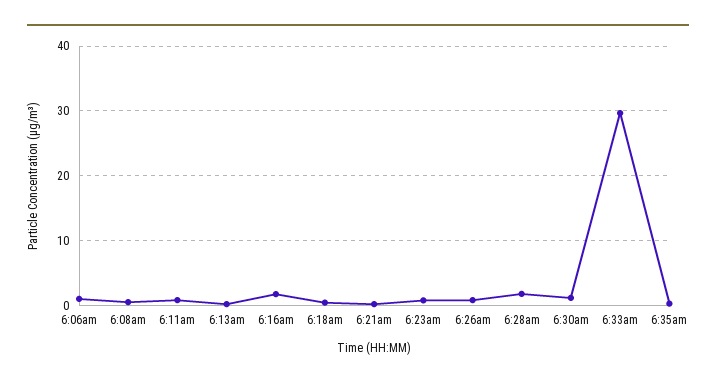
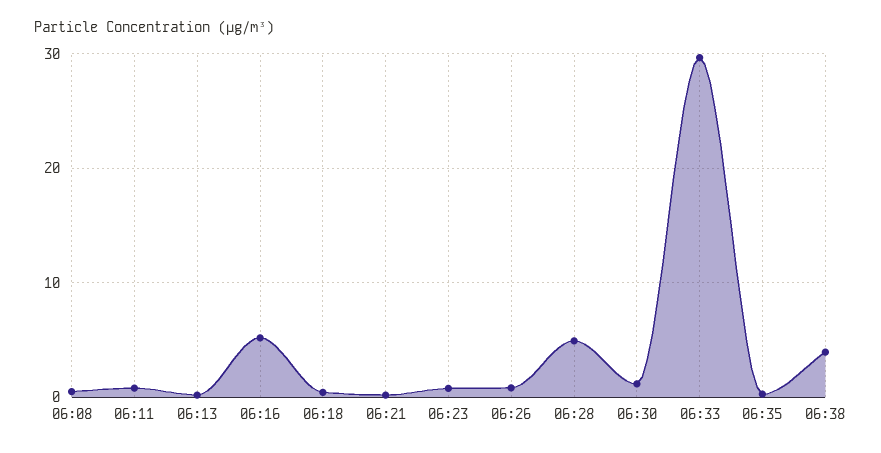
6:06am: 1 -> none
6:16am: 2 -> 5
6:28am: 2 -> 5
06:38: none -> 4

